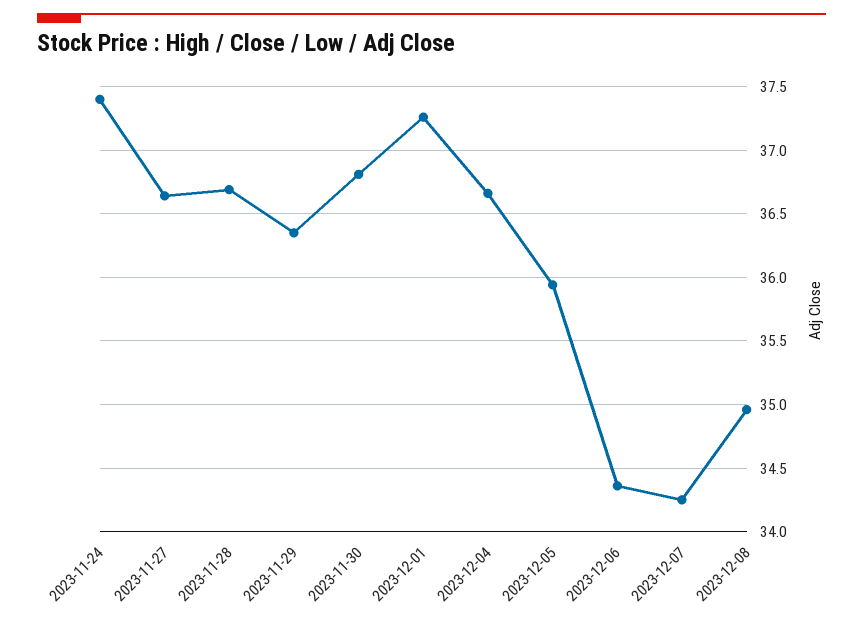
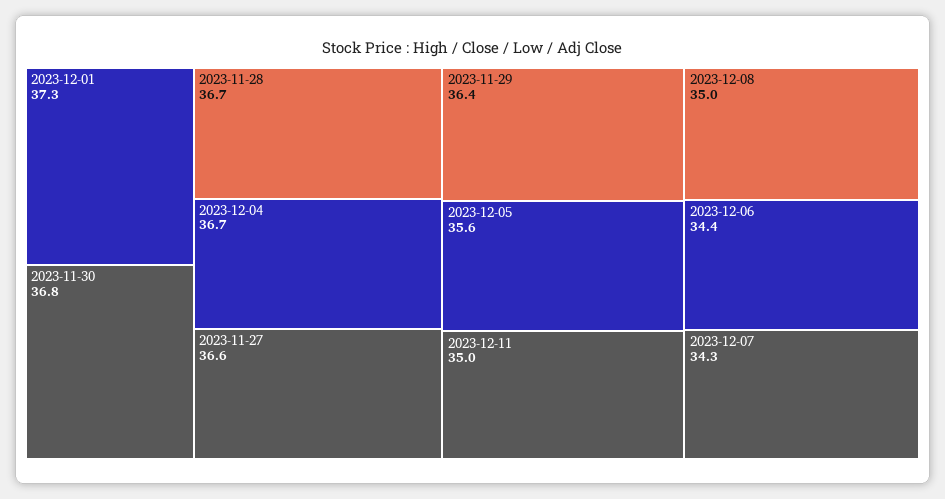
2023-11-24: 37.4 -> none
2023-12-05: 35.95 -> 35.6
2023-12-11: none -> 35

